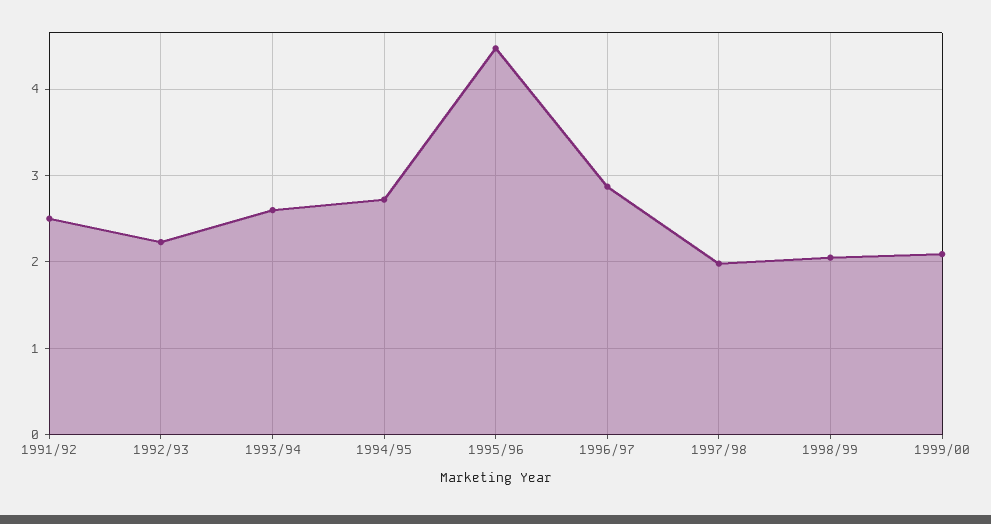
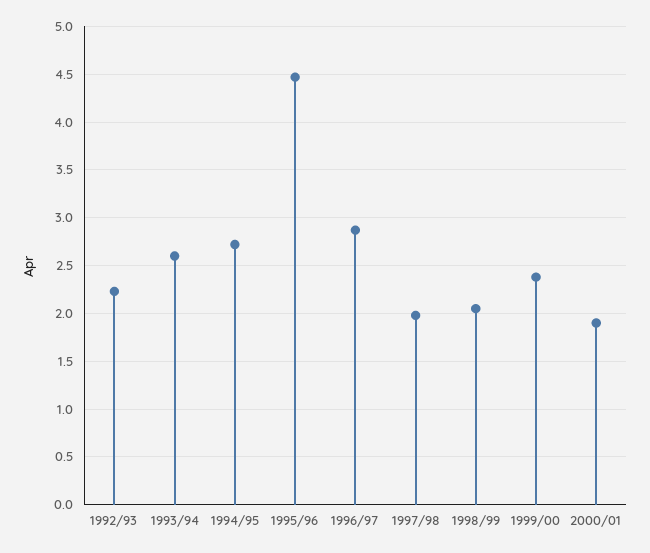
1991/92: 2.5 -> none
1999/00: 2.1 -> 2.4
2000/01: none -> 1.9

